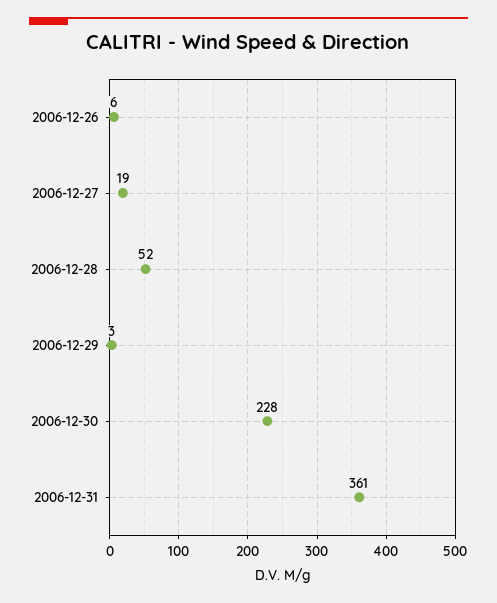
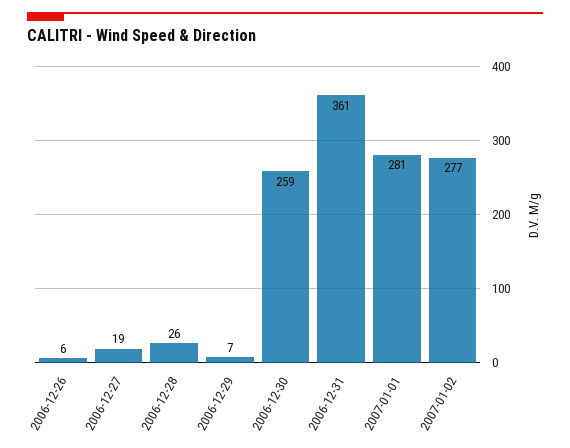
2006-12-28: 52 -> 26
2006-12-29: 3 -> 7
2006-12-30: 228 -> 259
2007-01-01: none -> 281
2007-01-02: none -> 277

